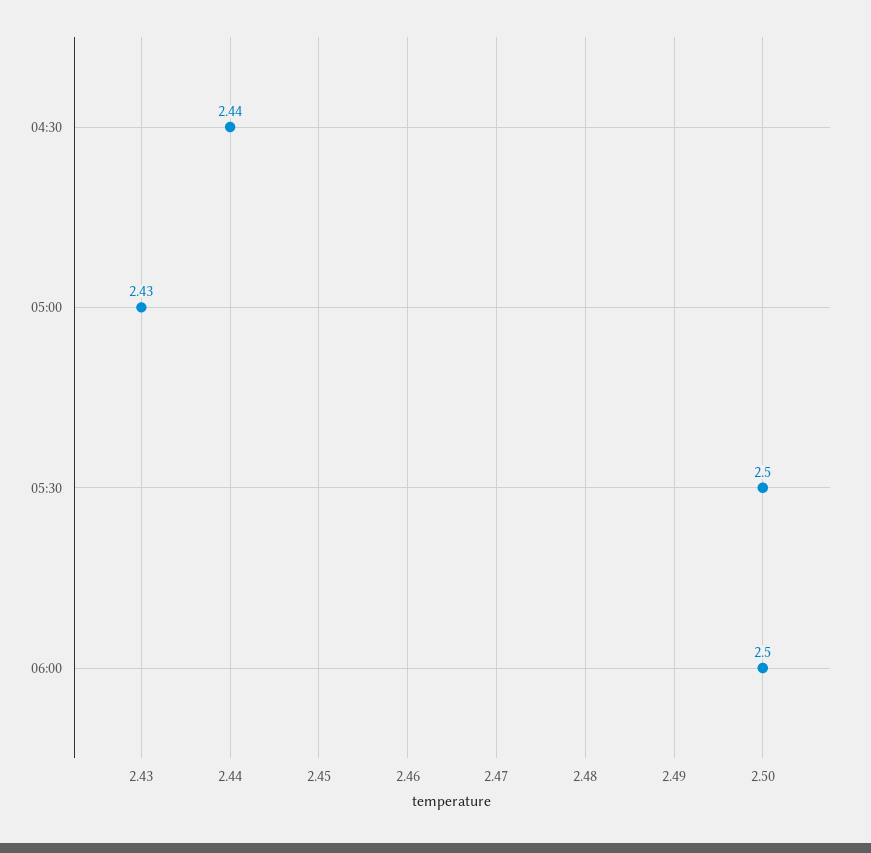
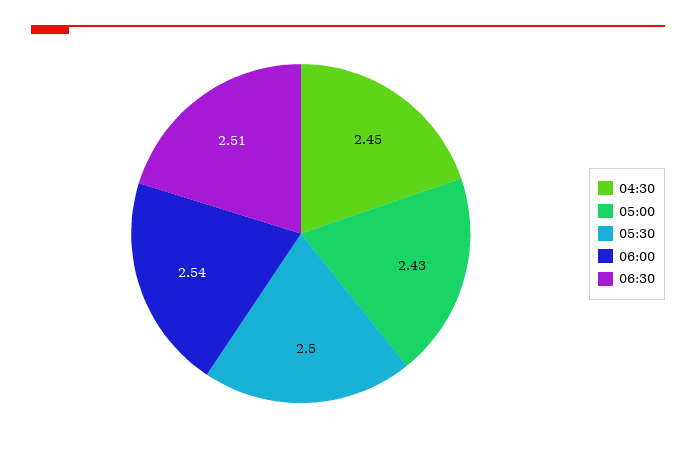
04:30: 2.44 -> 2.45
06:00: 2.5 -> 2.54
06:30: none -> 2.51

